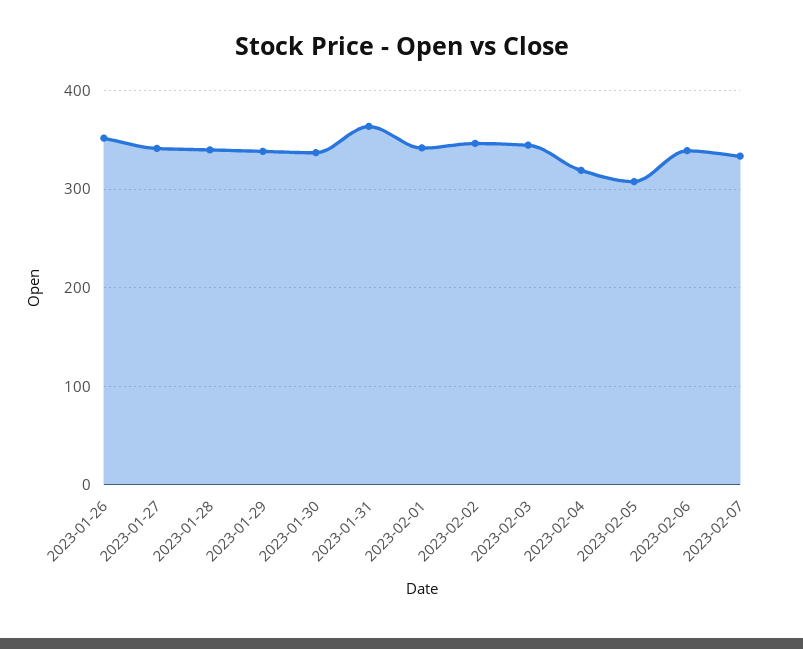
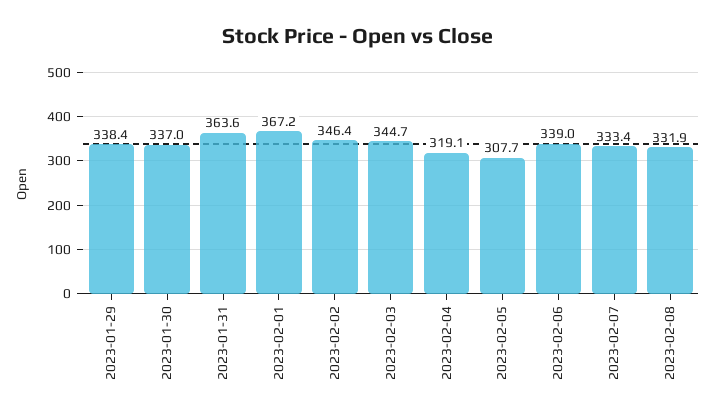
2023-01-26: 350 -> none
2023-01-27: 340 -> none
2023-01-28: 340 -> none
2023-02-01: 340 -> 367.2
2023-02-08: none -> 331.9

